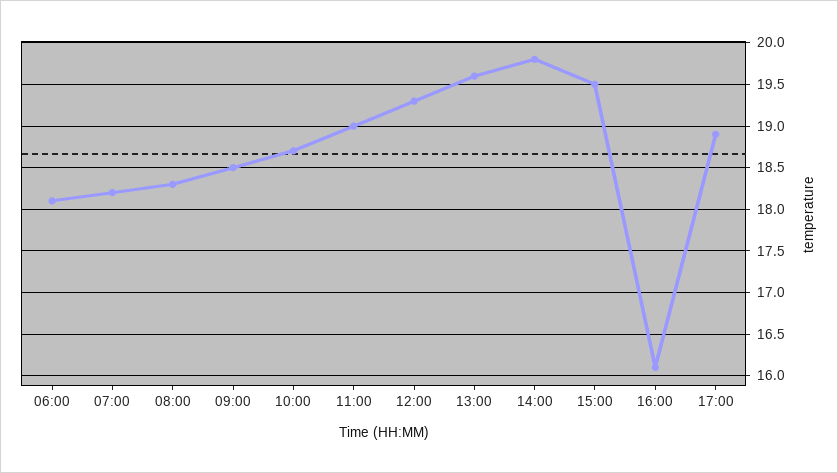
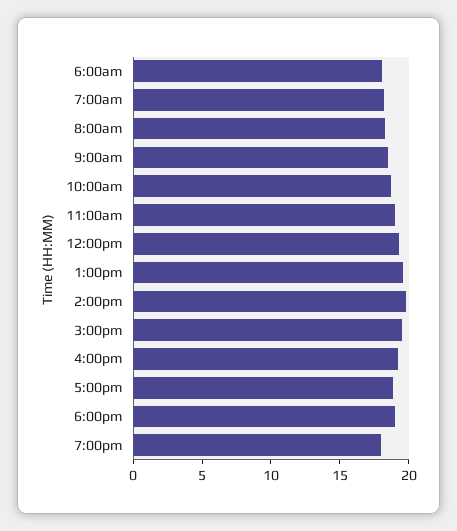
16:00: 16.1 -> 19
6:00pm: none -> 19
7:00pm: none -> 18

